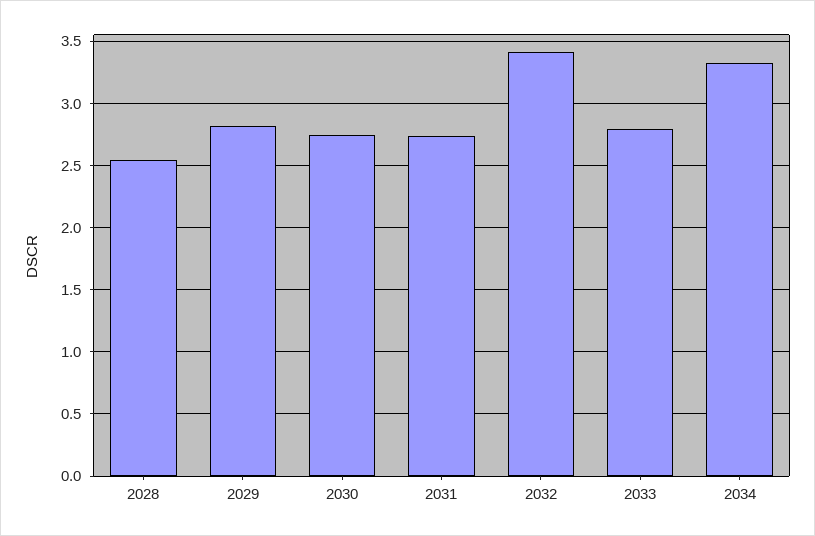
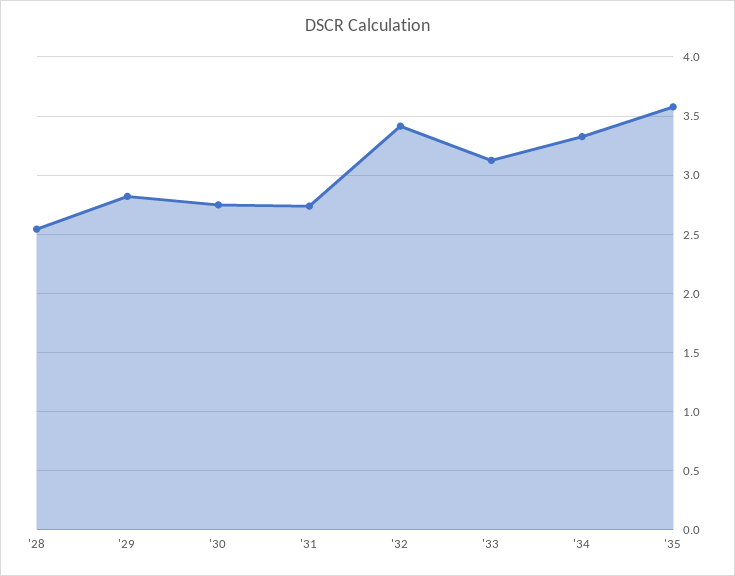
2033: 2.8 -> 3.1
'35: none -> 3.6

